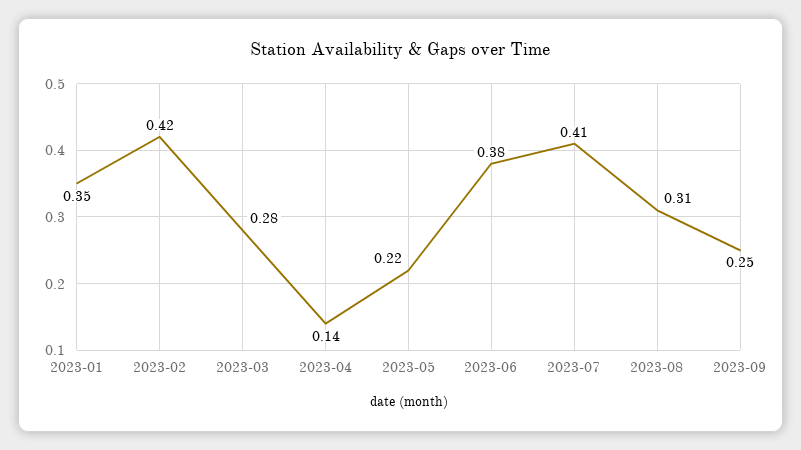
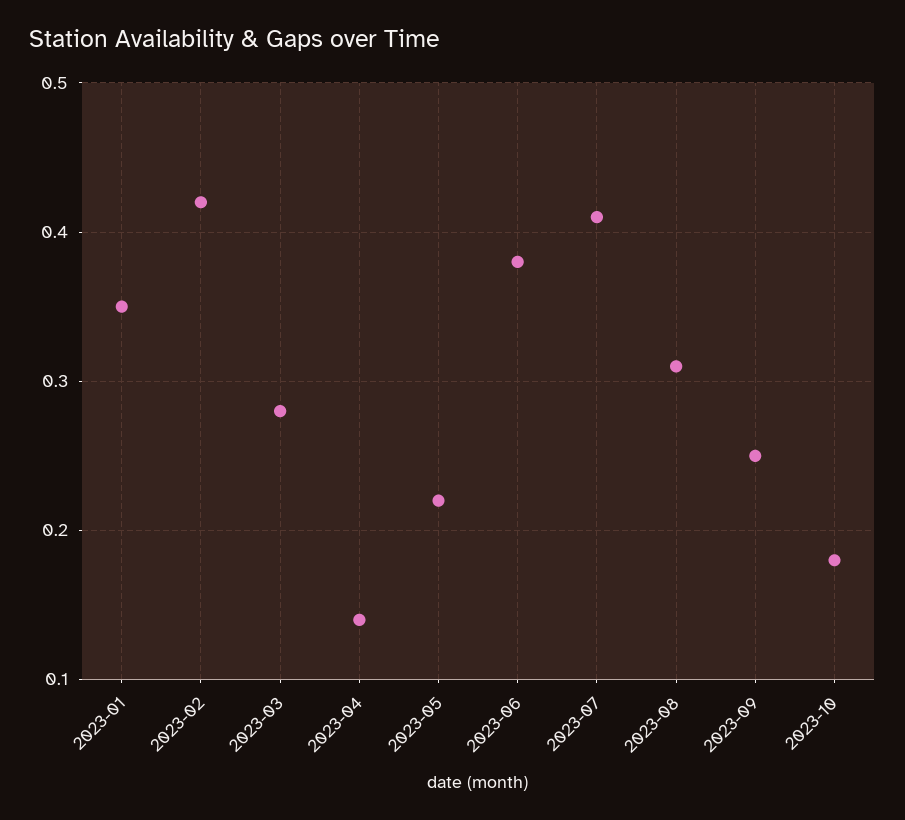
2023-10: none -> 0.18

